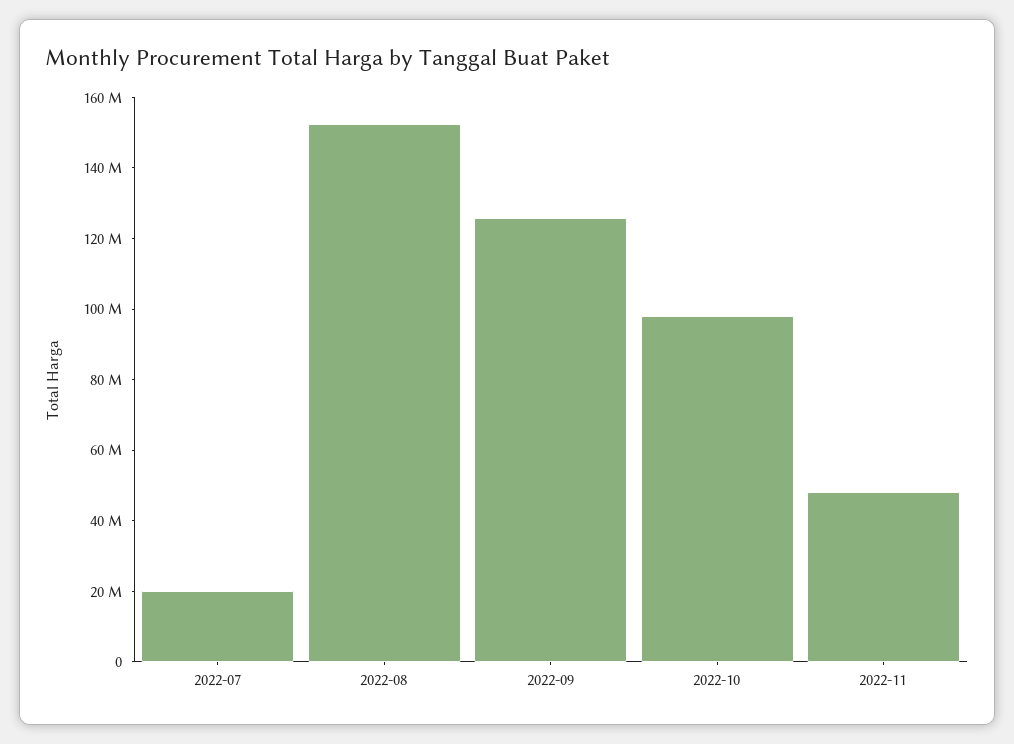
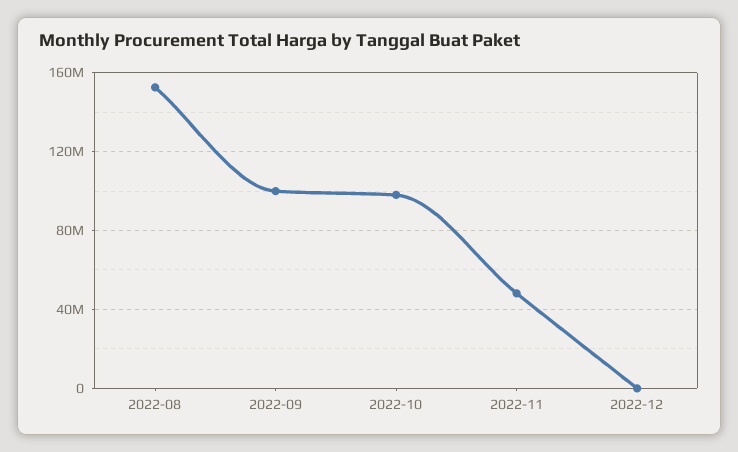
2022-07: 20000000 -> none
2022-09: 125000000 -> 100000000
2022-12: none -> 0

